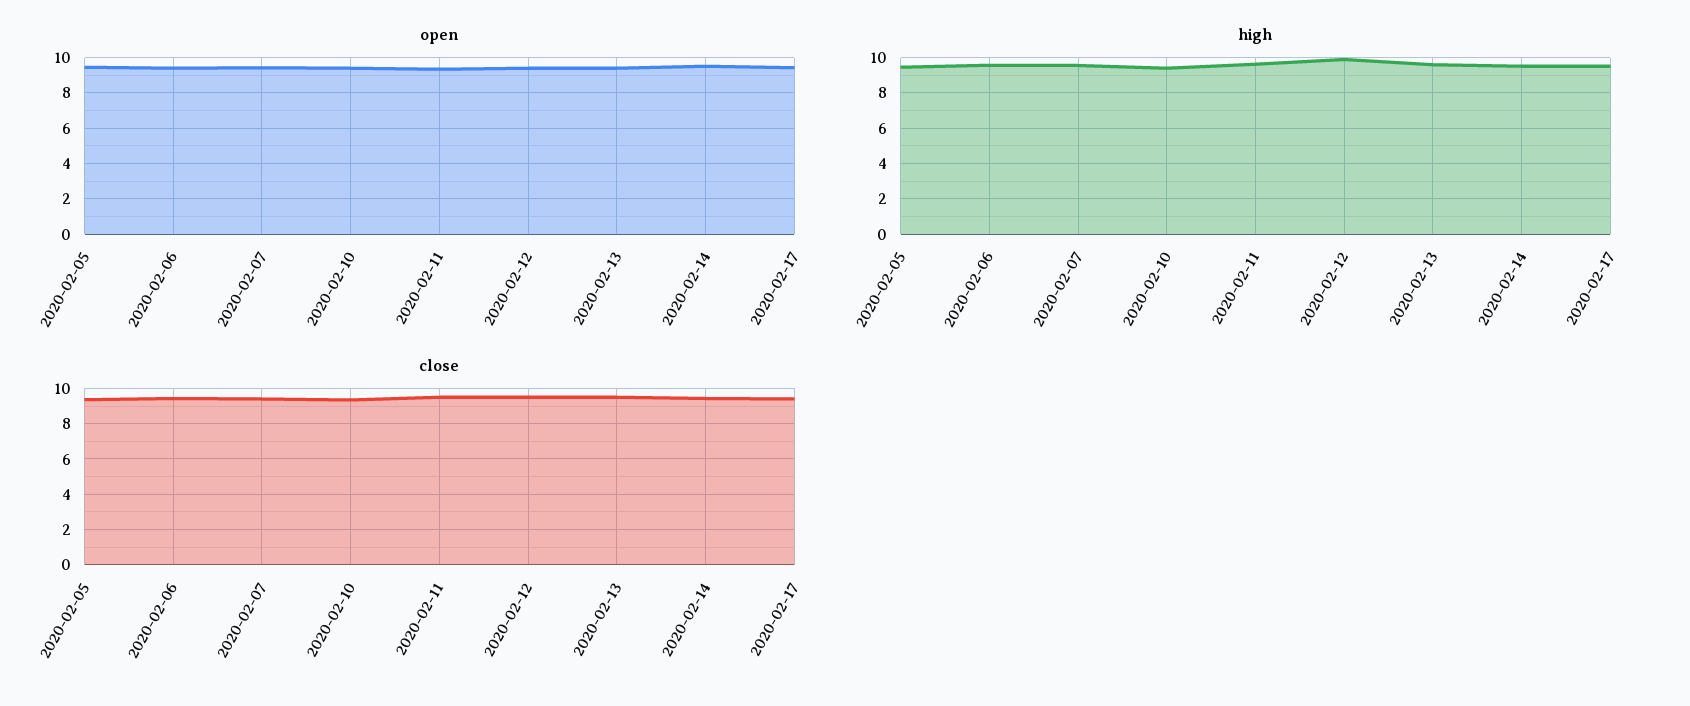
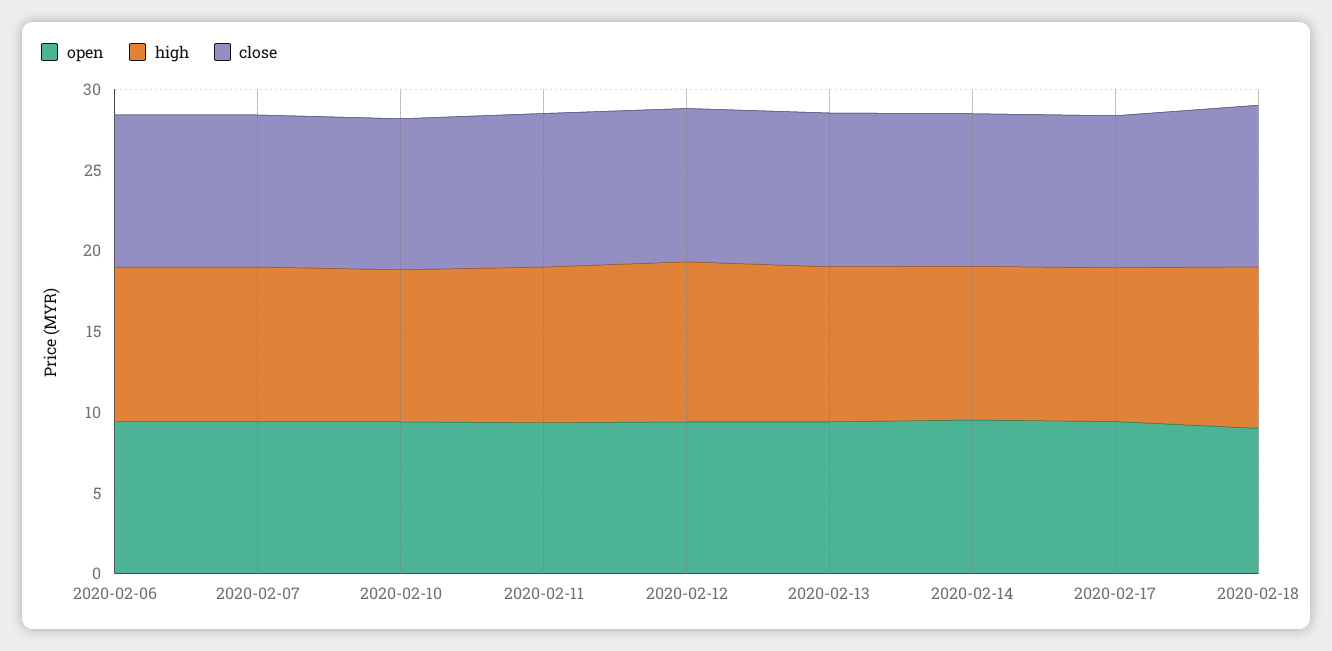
open, 2020-02-05: 9.5 -> none
high, 2020-02-05: 9.5 -> none
close, 2020-02-05: 9.5 -> none
open, 2020-02-18: none -> 9
high, 2020-02-18: none -> 10
close, 2020-02-18: none -> 10

